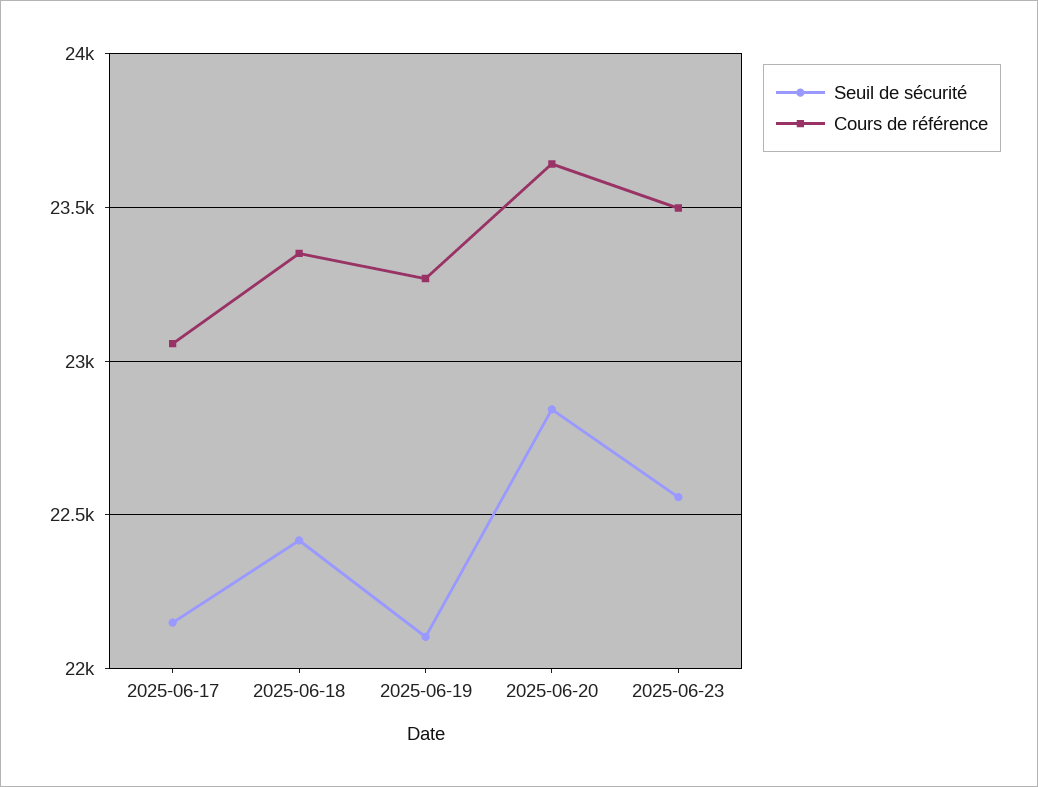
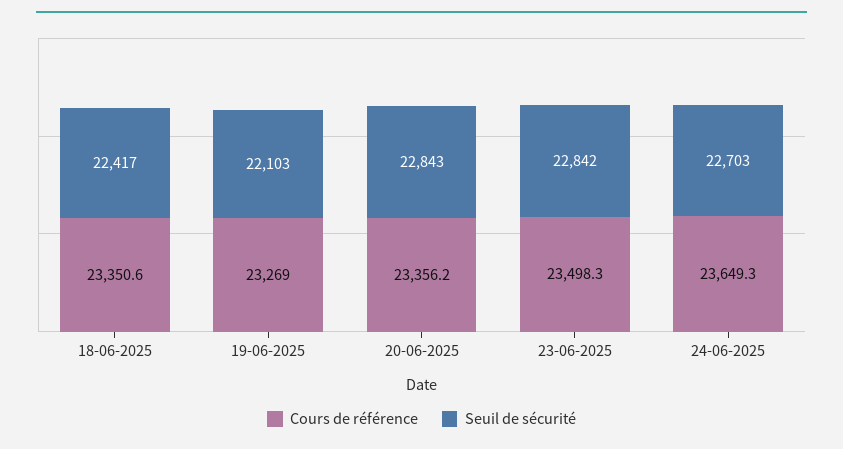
Seuil de sécurité, 2025-06-17: 22150 -> none
Cours de référence, 2025-06-17: 23050 -> none
Cours de référence, 2025-06-20: 23650 -> 23356.2
Seuil de sécurité, 2025-06-23: 22550 -> 22842
Cours de référence, 24-06-2025: none -> 23649.3
Seuil de sécurité, 24-06-2025: none -> 22703

